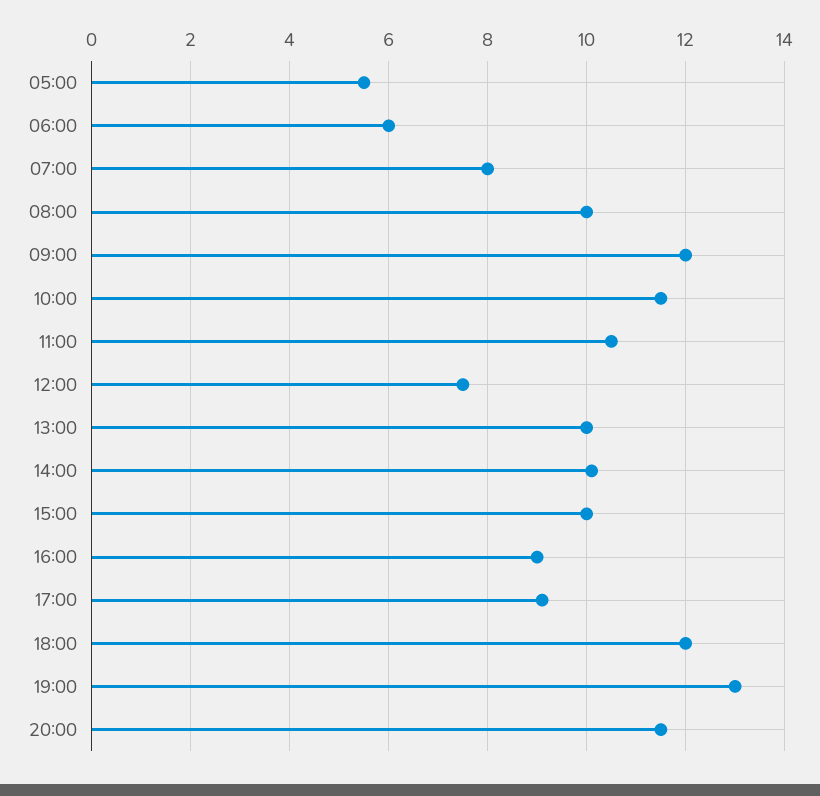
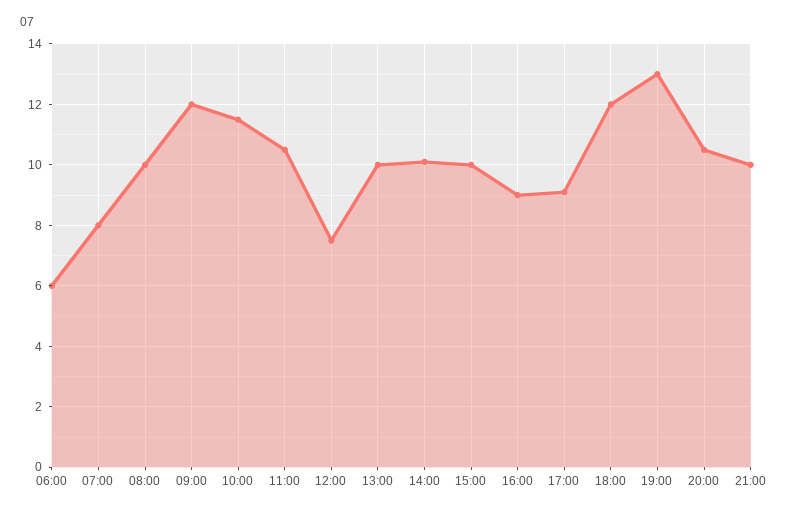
05:00: 5.5 -> none
20:00: 11.5 -> 10.5
21:00: none -> 10

